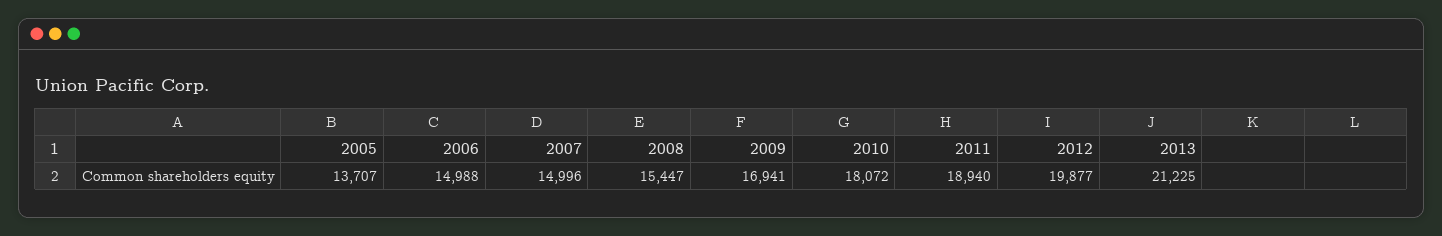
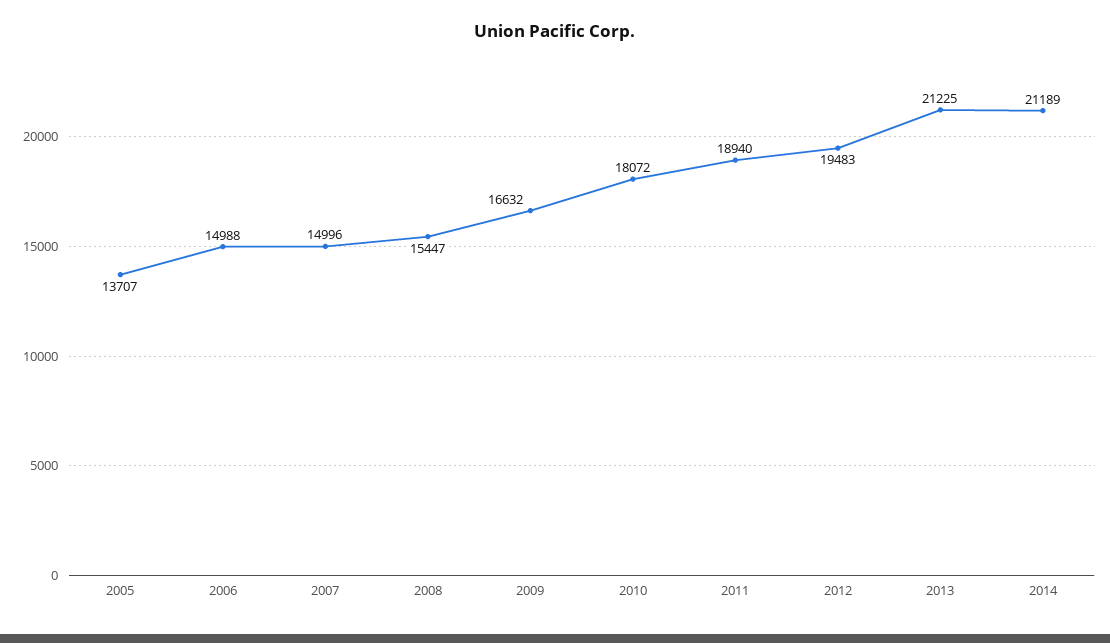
2009: 16941 -> 16632
2012: 19877 -> 19483
2014: none -> 21189

